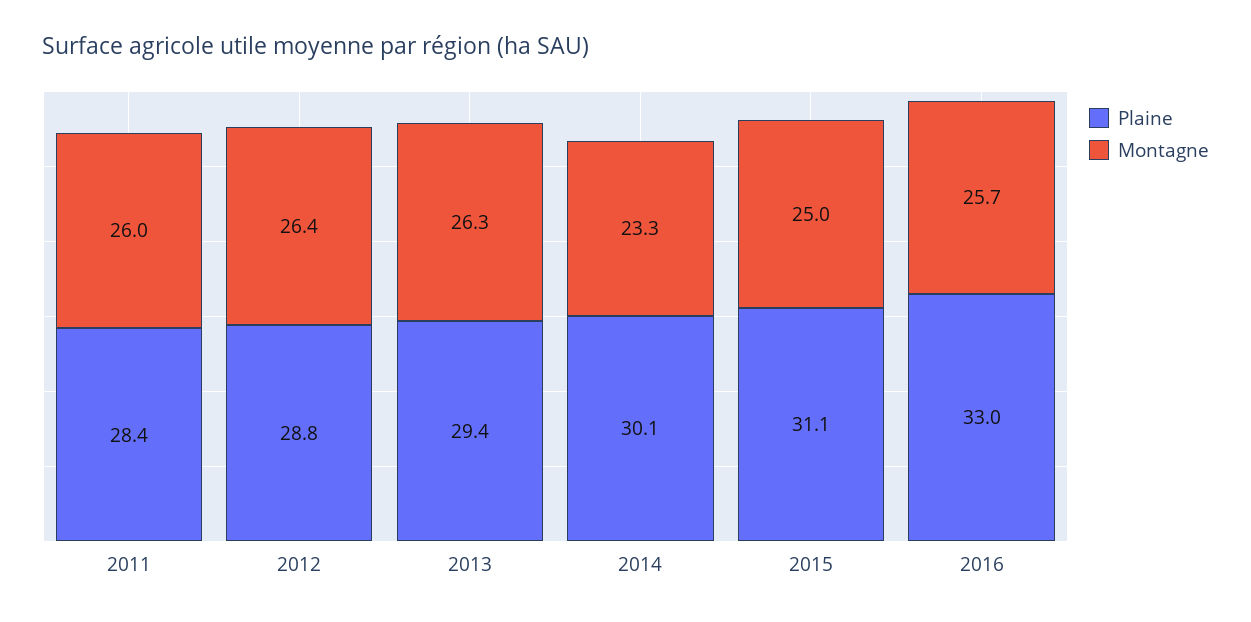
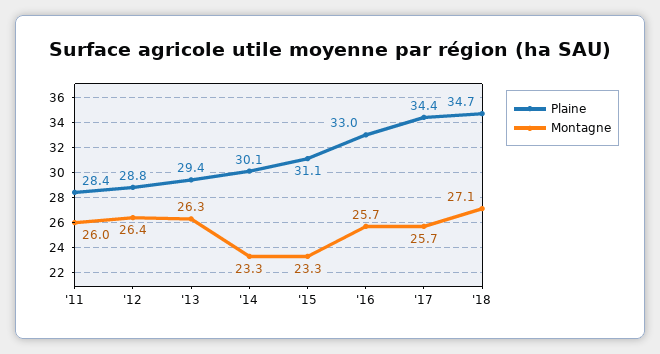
Montagne, 2015: 25 -> 23.3
Plaine, '17: none -> 34.4
Montagne, '17: none -> 25.7
Plaine, '18: none -> 34.7
Montagne, '18: none -> 27.1

